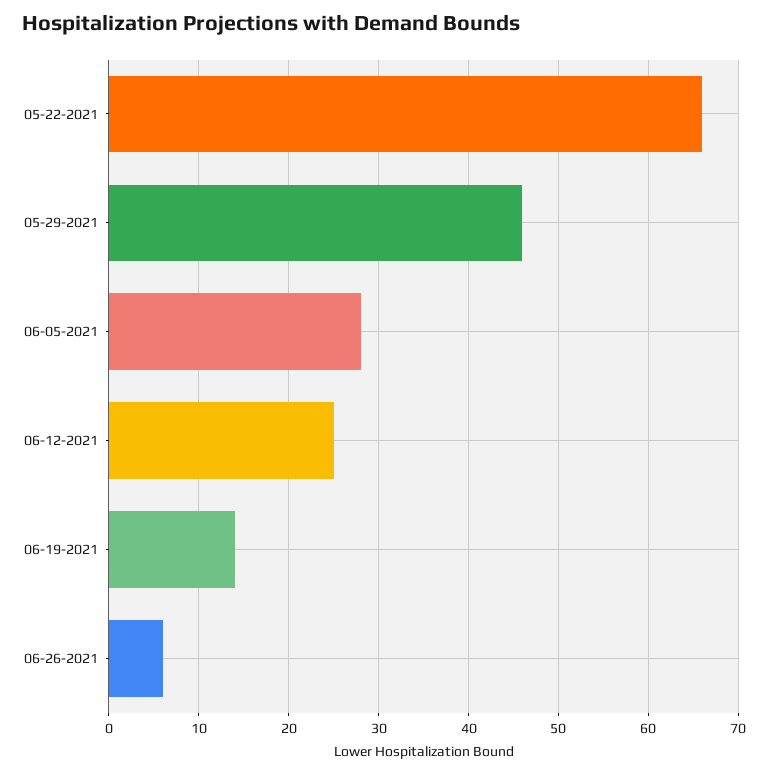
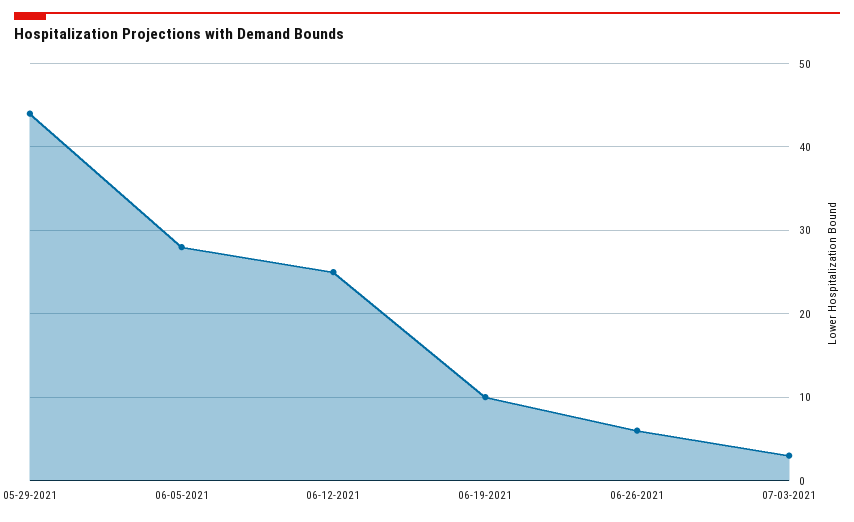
05-22-2021: 66 -> none
05-29-2021: 46 -> 44
06-19-2021: 14 -> 10
07-03-2021: none -> 3

